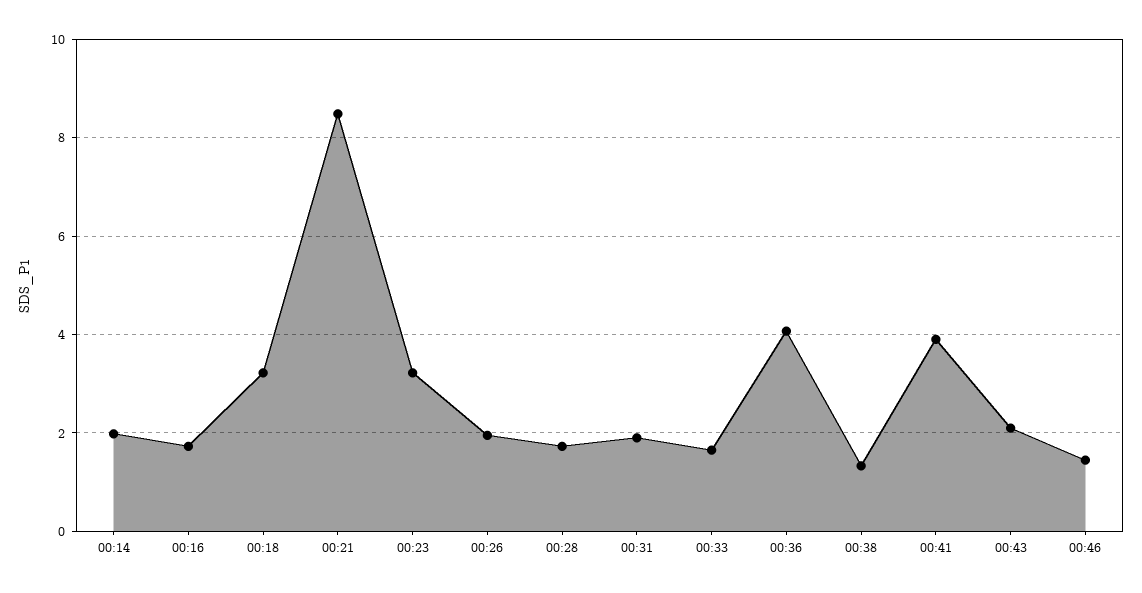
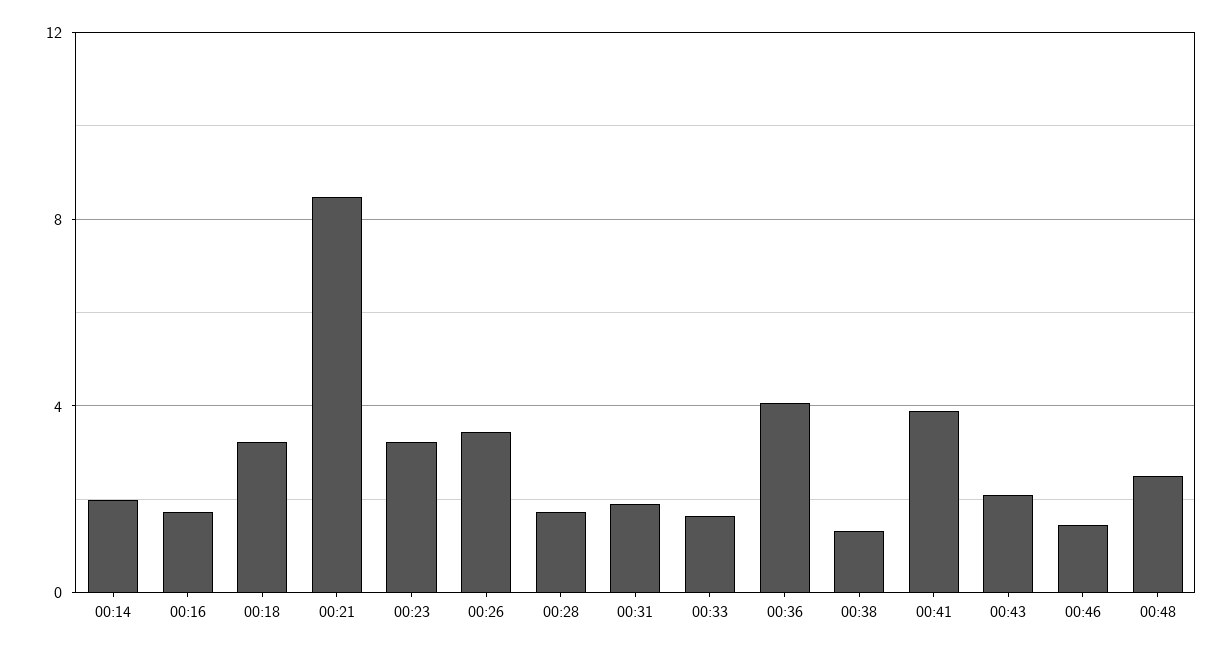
00:26: 2 -> 3.5
00:48: none -> 2.5

